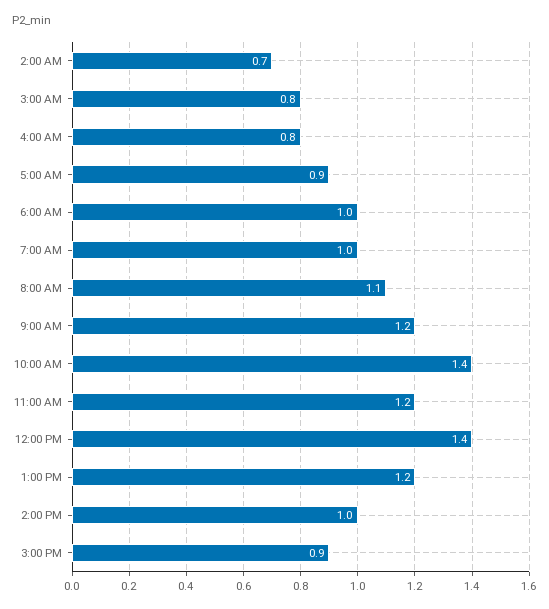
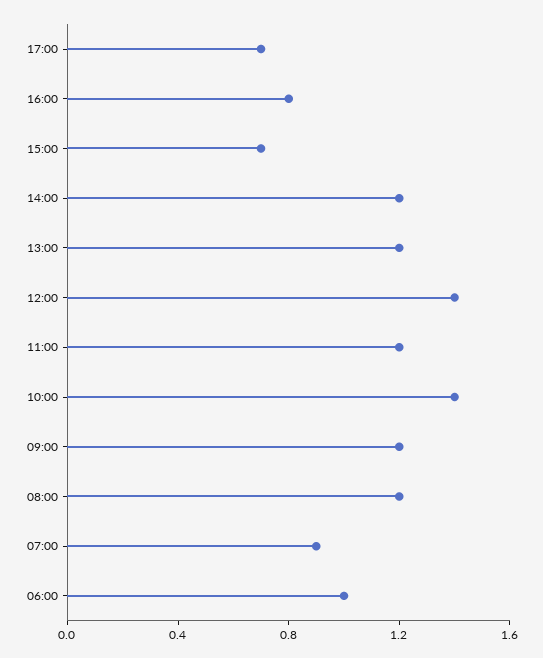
2:00 AM: 0.7 -> none
3:00 AM: 0.8 -> none
4:00 AM: 0.8 -> none
5:00 AM: 0.9 -> none
7:00 AM: 1 -> 0.9
8:00 AM: 1.1 -> 1.2
2:00 PM: 1 -> 1.2
3:00 PM: 0.9 -> 0.7
17:00: none -> 0.7
16:00: none -> 0.8

